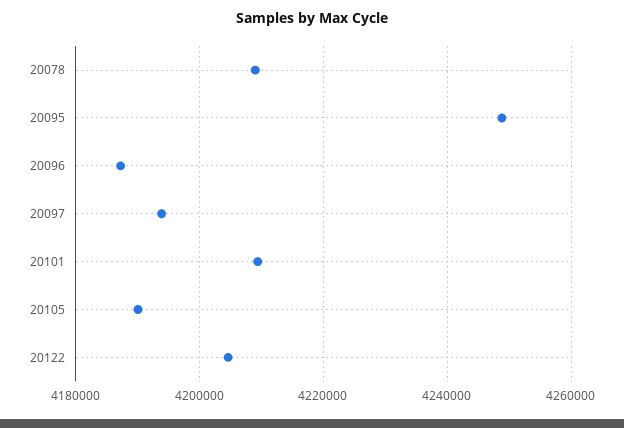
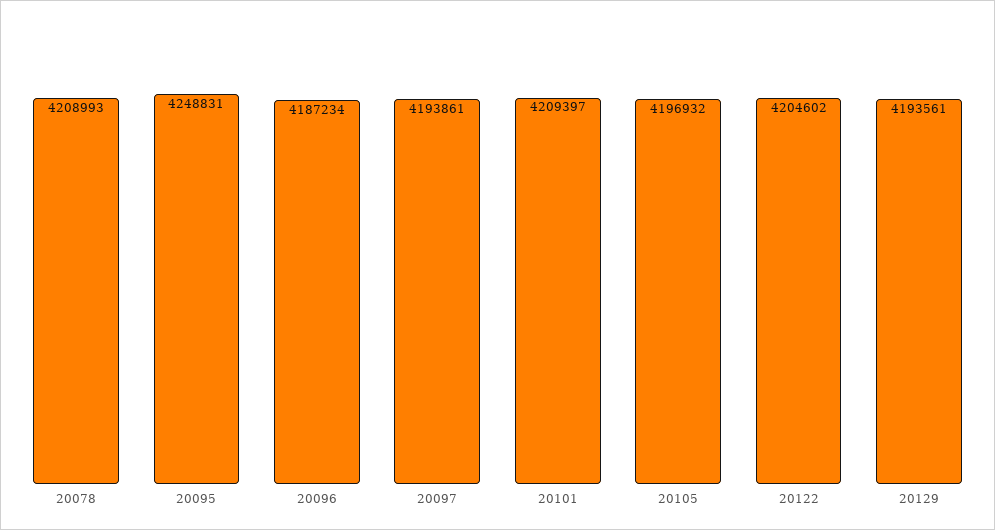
20105: 4190000 -> 4196932
20129: none -> 4193561

